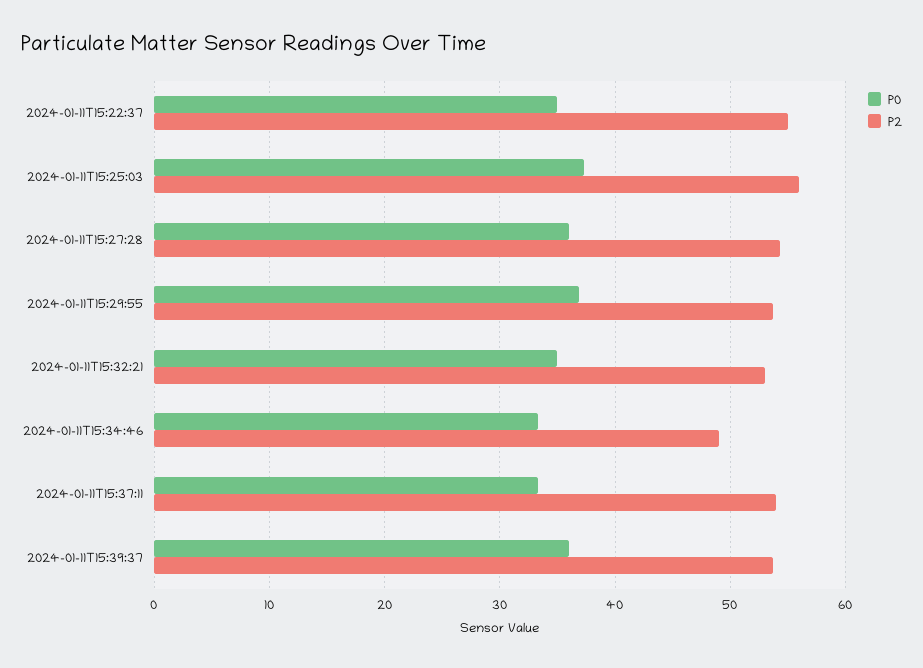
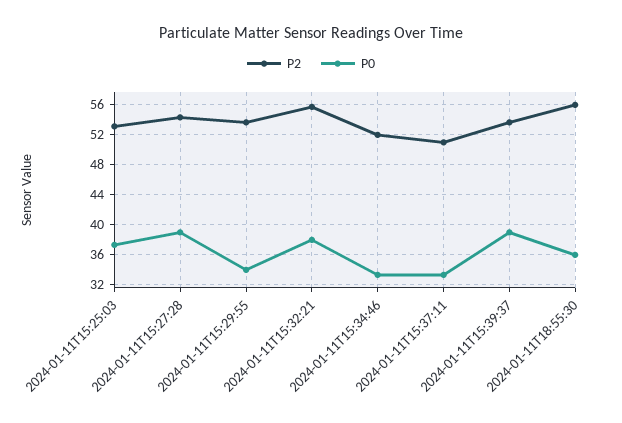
P0, 2024-01-11T15:22:37: 35 -> none
P2, 2024-01-11T15:22:37: 55 -> none
P2, 2024-01-11T15:25:03: 56 -> 53
P0, 2024-01-11T15:27:28: 36 -> 39
P0, 2024-01-11T15:29:55: 37 -> 34
P0, 2024-01-11T15:32:21: 35 -> 38
P2, 2024-01-11T15:32:21: 53 -> 56
P2, 2024-01-11T15:34:46: 49 -> 52
P2, 2024-01-11T15:37:11: 54 -> 51
P0, 2024-01-11T15:39:37: 36 -> 39
P2, 2024-01-11T18:55:30: none -> 56
P0, 2024-01-11T18:55:30: none -> 36

